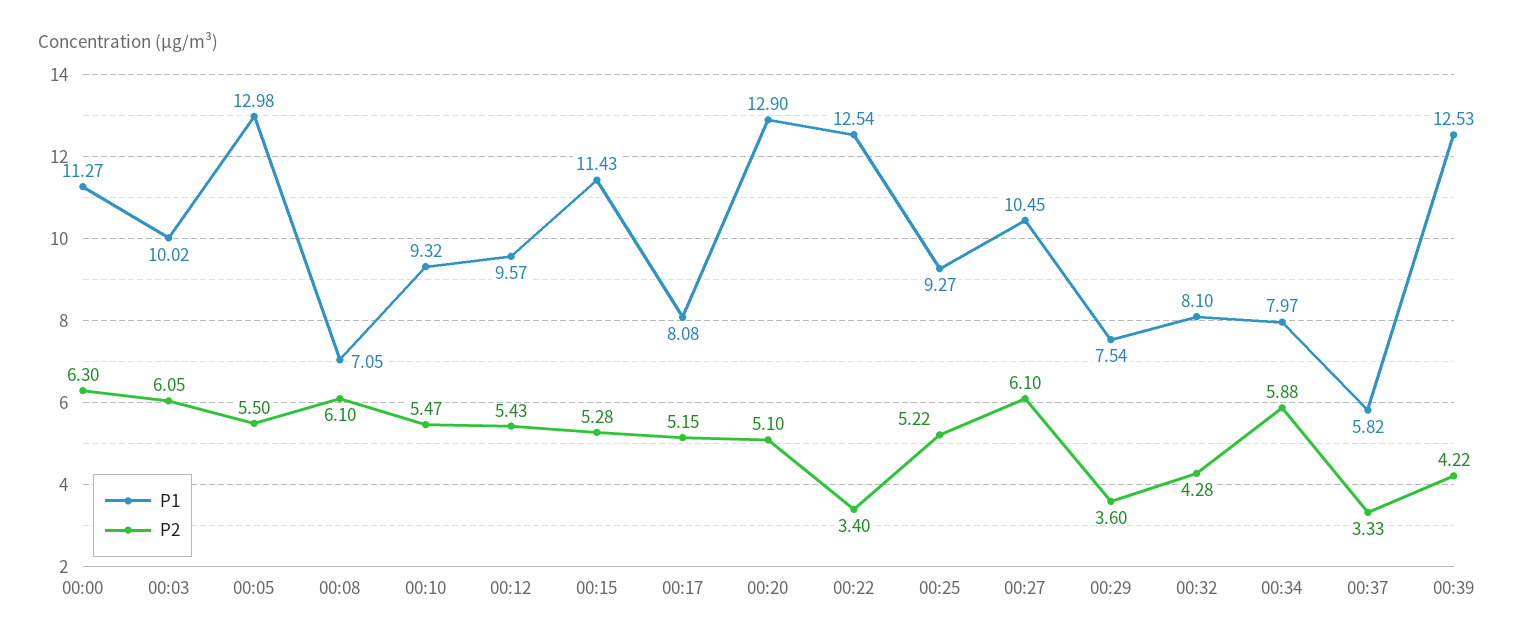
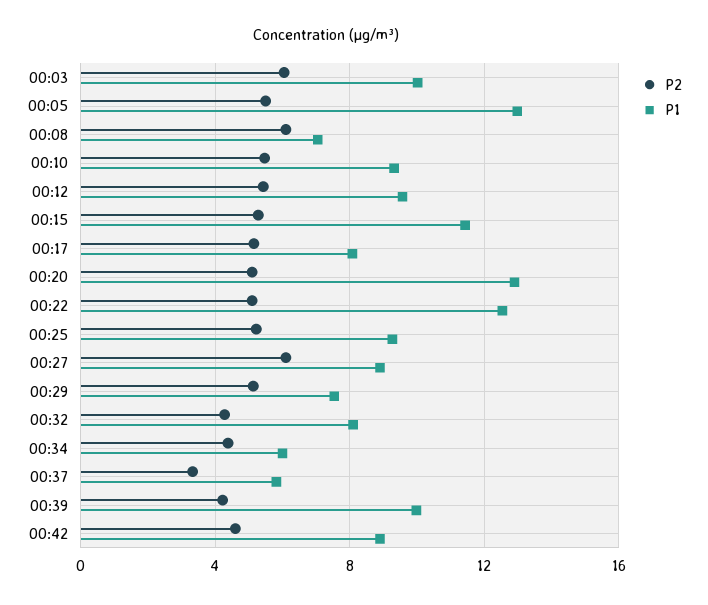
P1, 00:00: 11.27 -> none
P2, 00:00: 6.3 -> none
P2, 00:22: 3.4 -> 5
P1, 00:27: 10.45 -> 9
P2, 00:29: 3.6 -> 5
P1, 00:34: 7.97 -> 6
P2, 00:34: 5.88 -> 4.5
P1, 00:39: 12.53 -> 10
P2, 00:42: none -> 4.5
P1, 00:42: none -> 9

